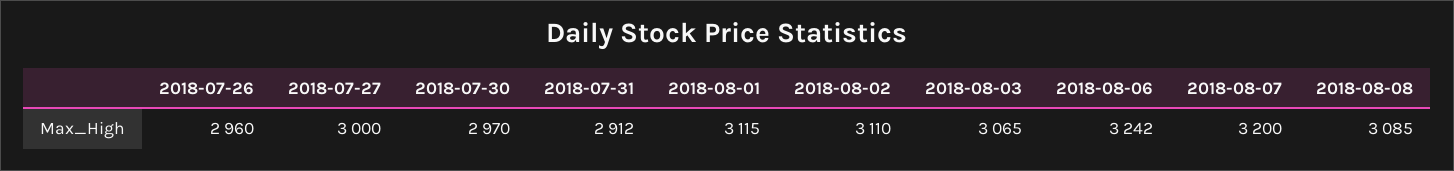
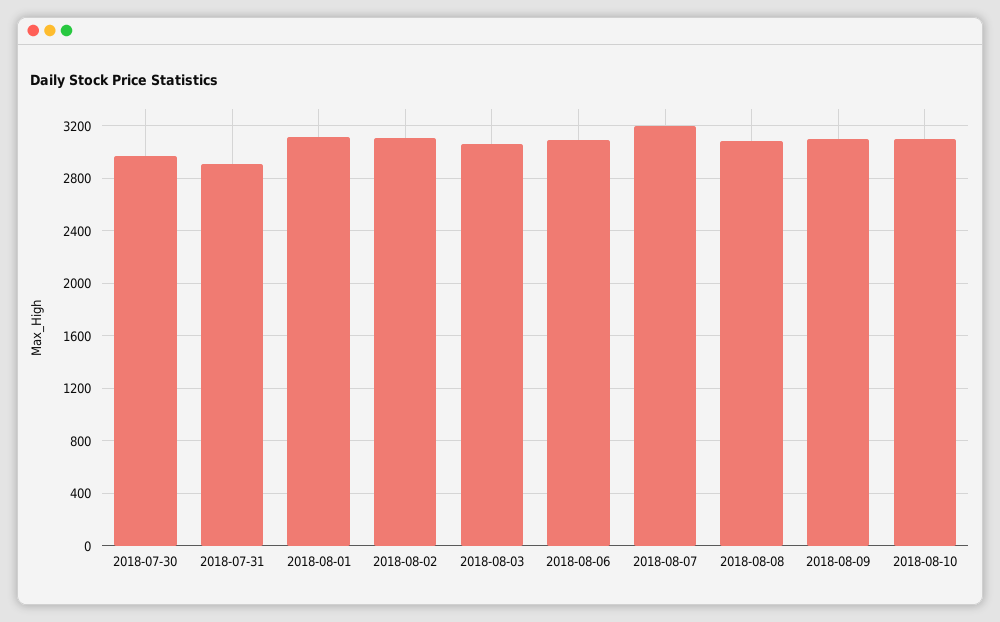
2018-07-26: 2960 -> none
2018-07-27: 3000 -> none
2018-08-06: 3242 -> 3100
2018-08-09: none -> 3100
2018-08-10: none -> 3100

